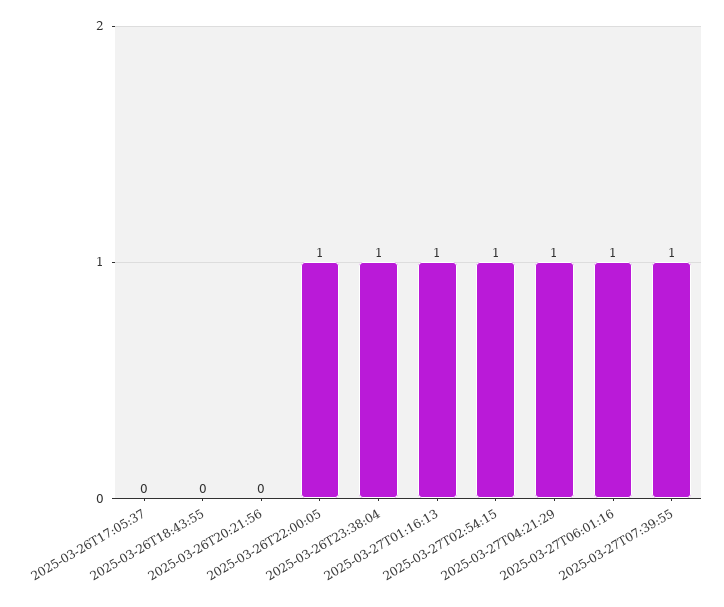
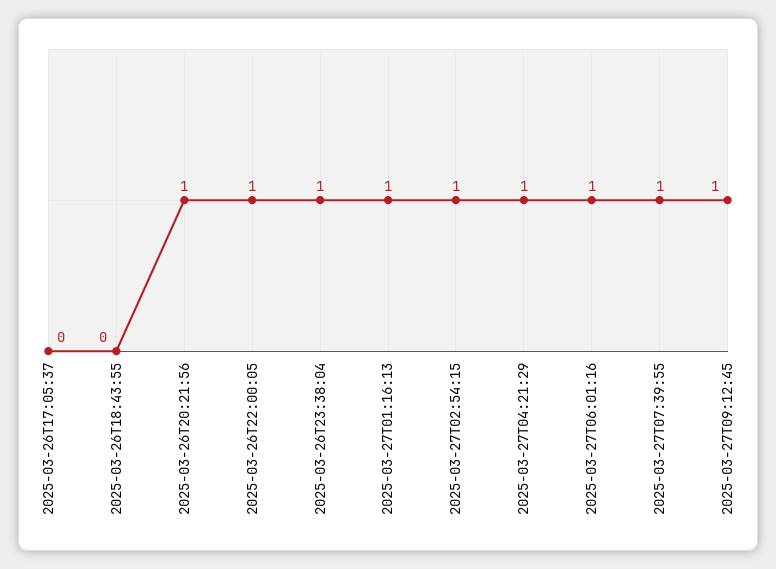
2025-03-26T20:21:56: 0 -> 1
2025-03-27T09:12:45: none -> 1

